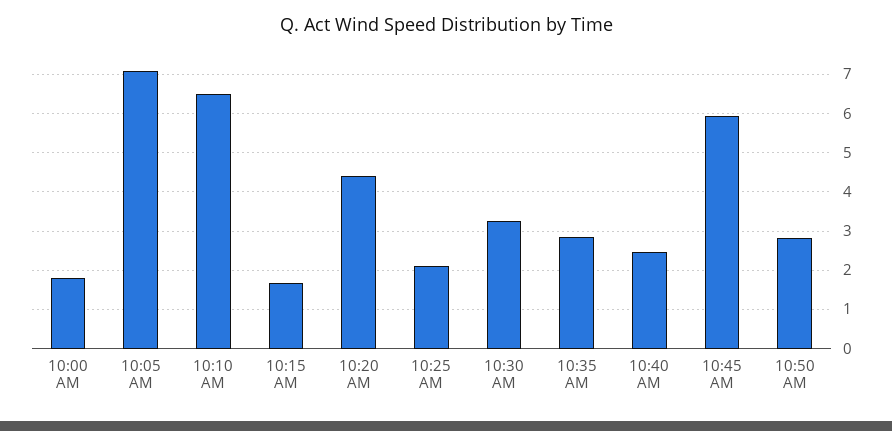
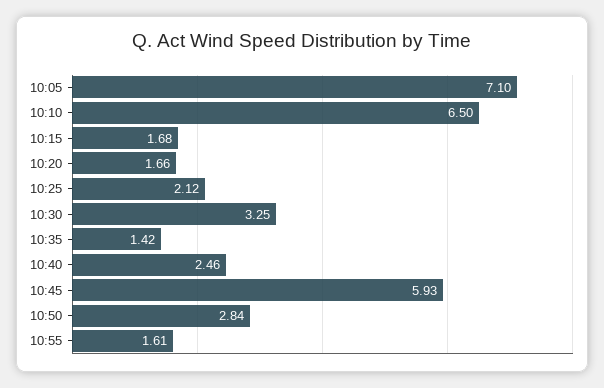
10:00 AM: 1.8 -> none
10:20 AM: 4.4 -> 1.66
10:35 AM: 2.8 -> 1.42
10:55: none -> 1.61

